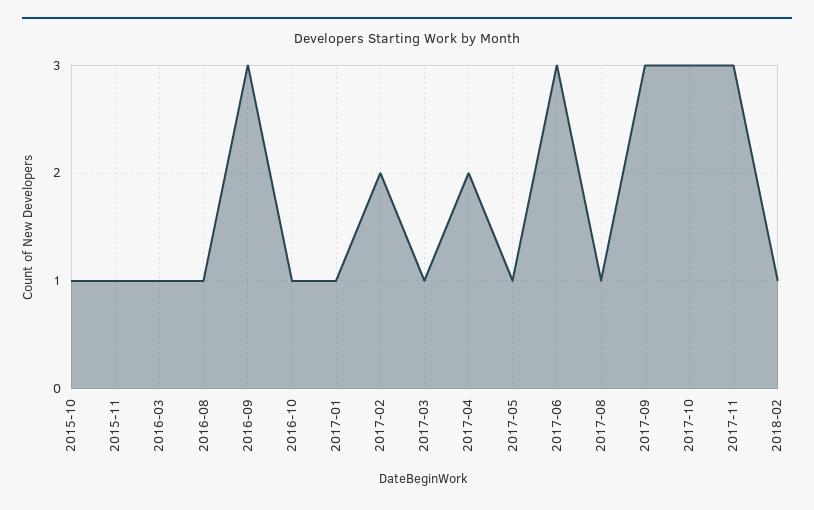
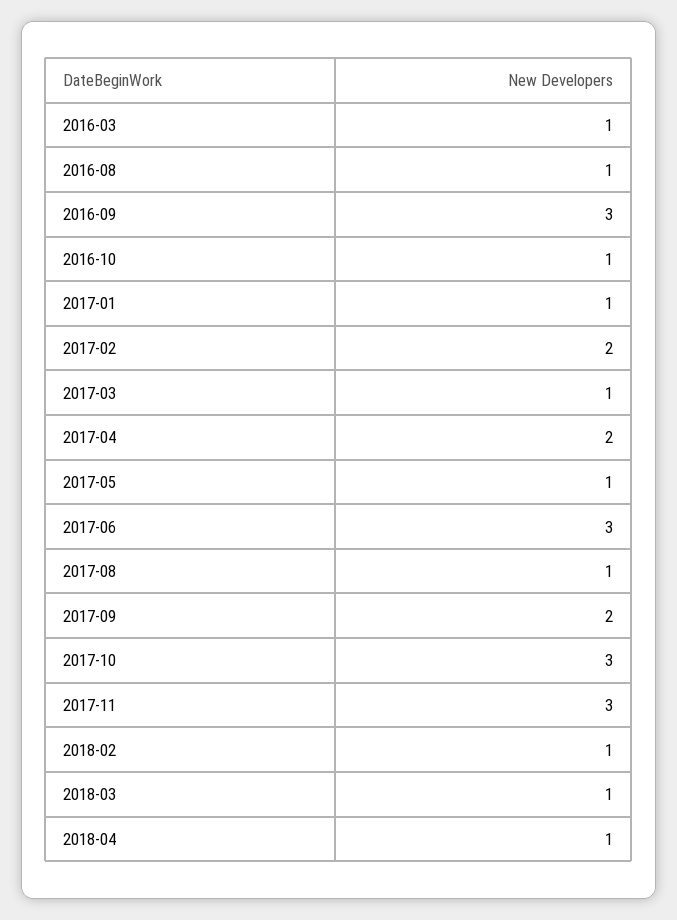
2015-10: 1 -> none
2015-11: 1 -> none
2017-09: 3 -> 2
2018-03: none -> 1
2018-04: none -> 1

